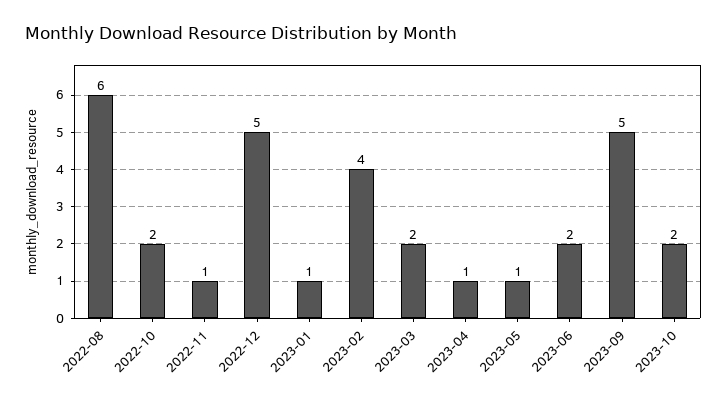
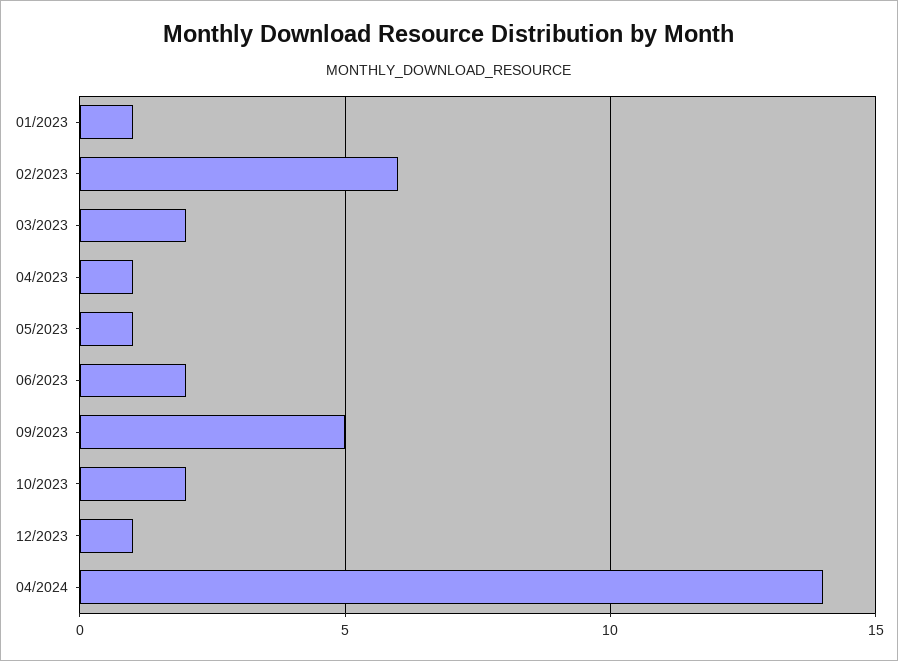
2022-08: 6 -> none
2022-10: 2 -> none
2022-11: 1 -> none
2022-12: 5 -> none
2023-02: 4 -> 6
12/2023: none -> 1
04/2024: none -> 14

